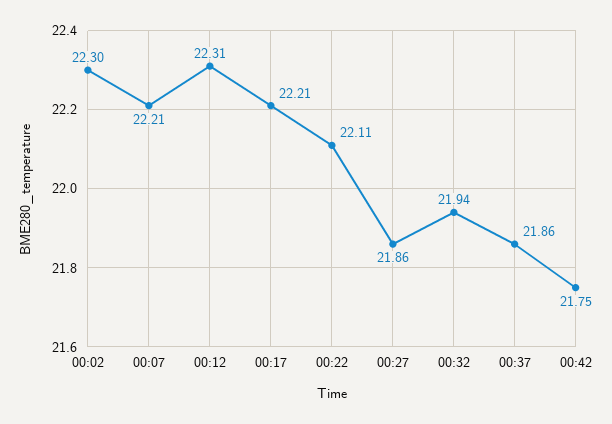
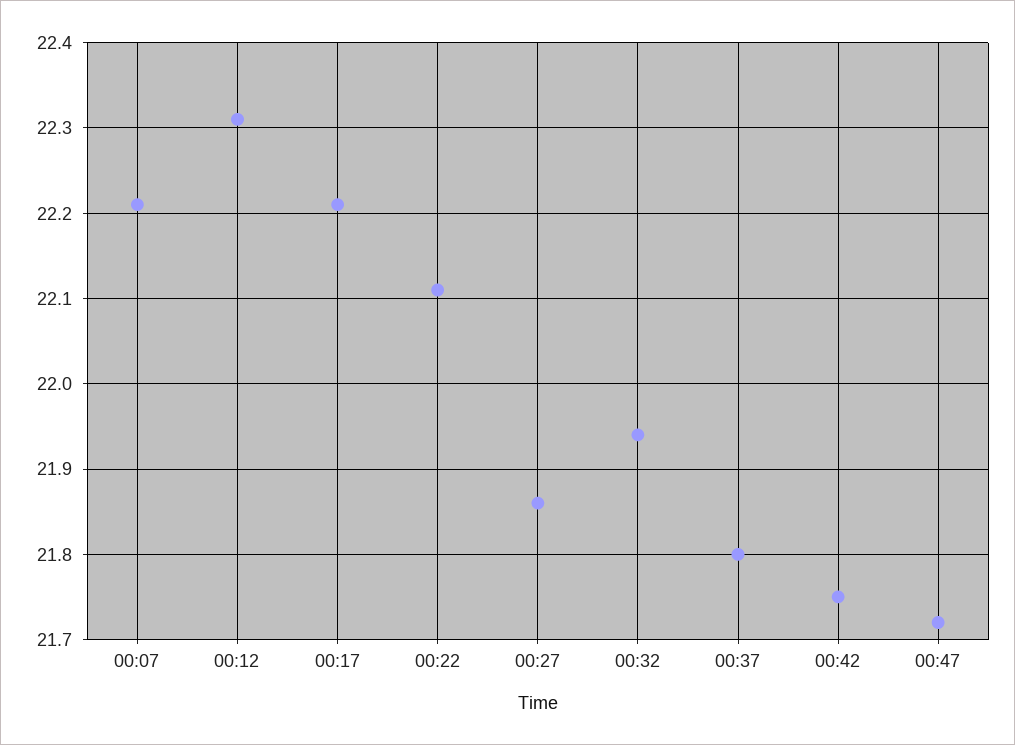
00:02: 22.3 -> none
00:37: 21.86 -> 21.8
00:47: none -> 21.72

